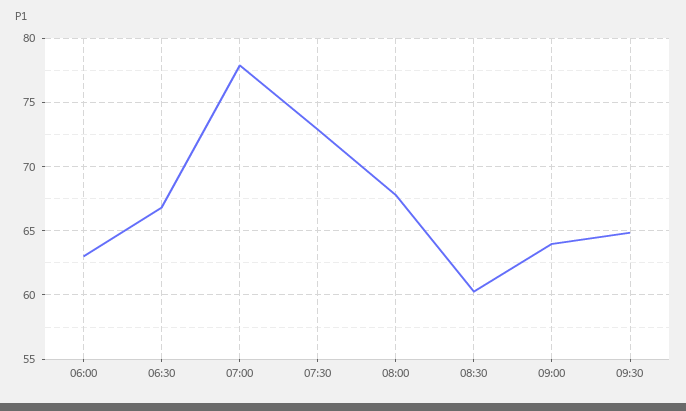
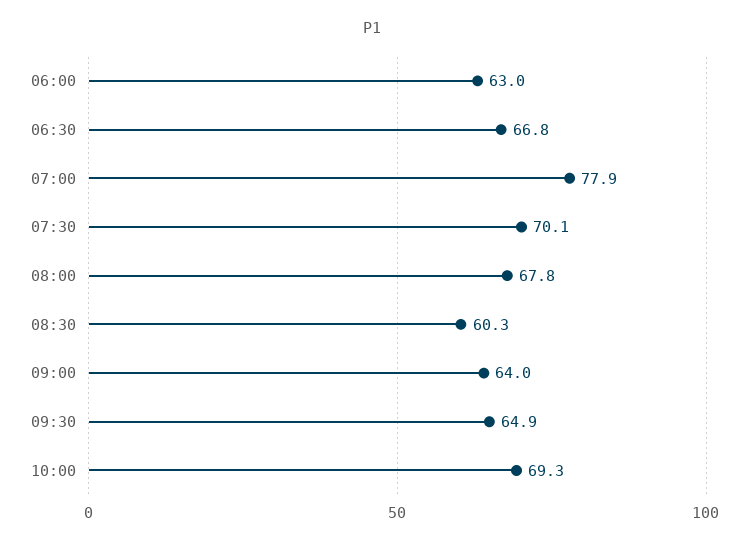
07:30: 73 -> 70.1
10:00: none -> 69.3

